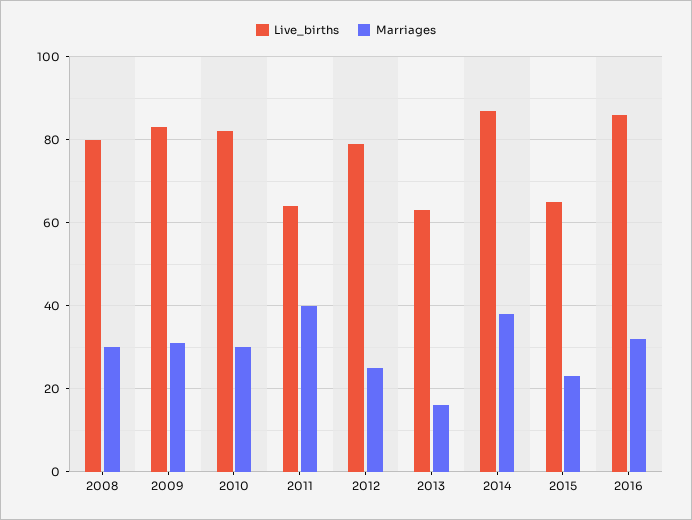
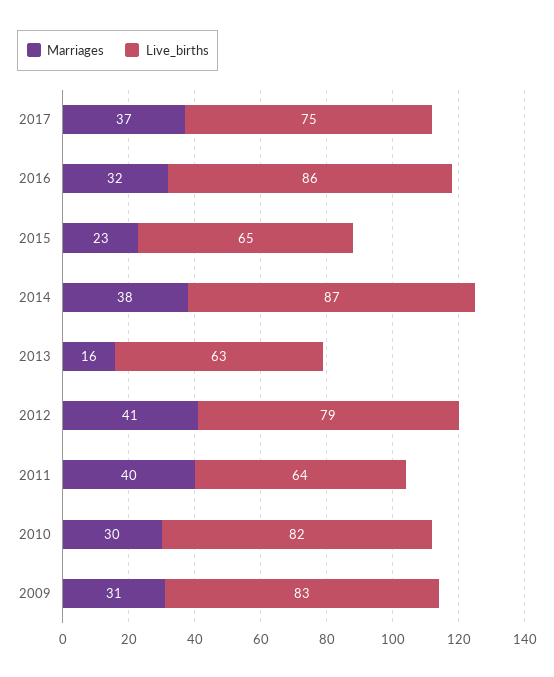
Live_births, 2008: 80 -> none
Marriages, 2008: 30 -> none
Marriages, 2012: 25 -> 41
Marriages, 2017: none -> 37
Live_births, 2017: none -> 75

